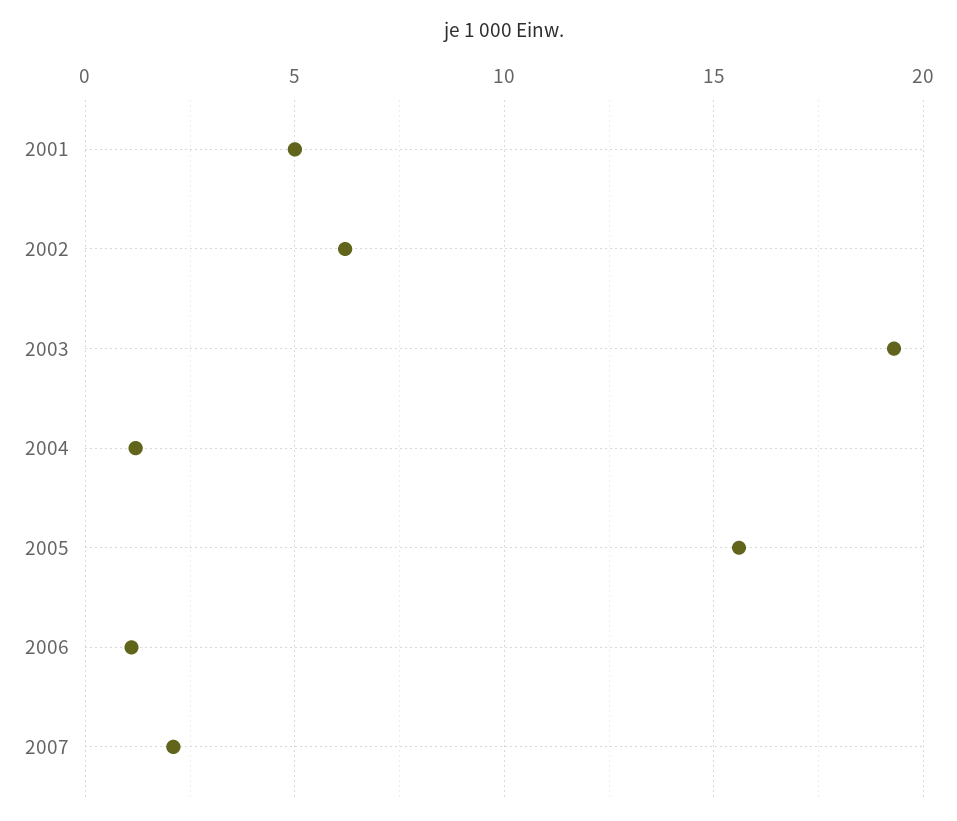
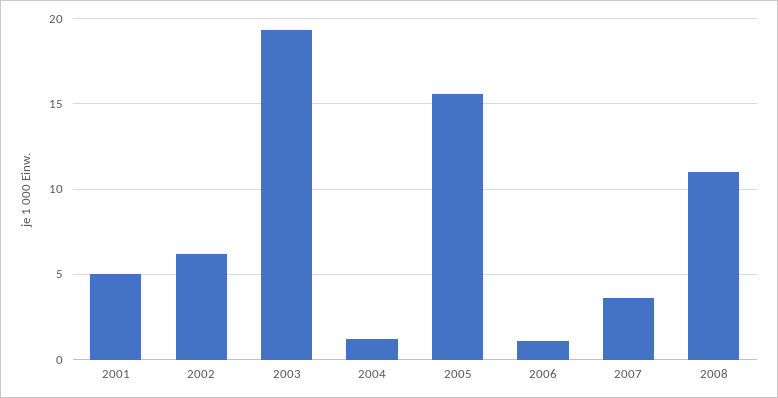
2007: 2 -> 3.5
2008: none -> 11

